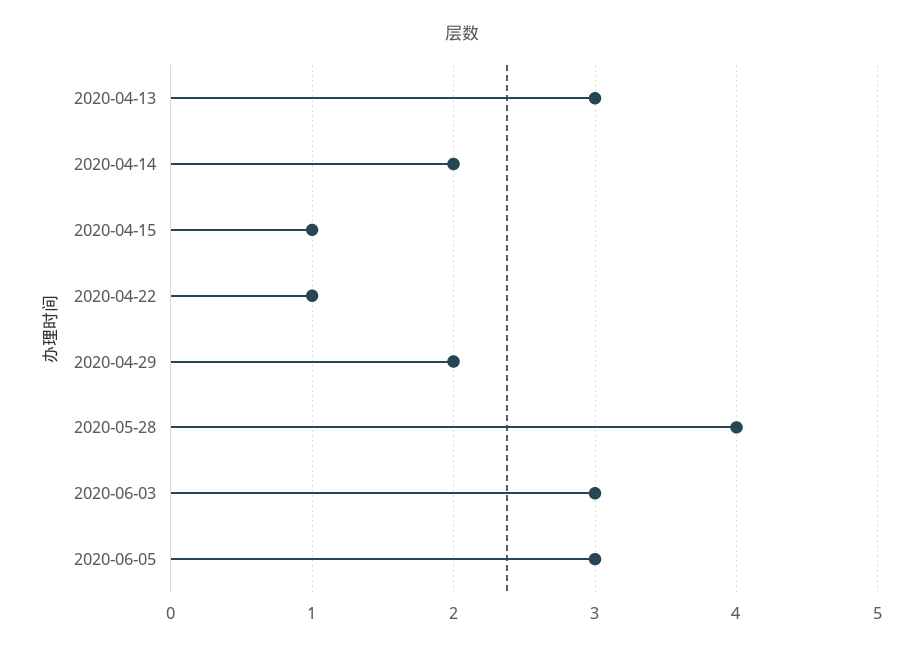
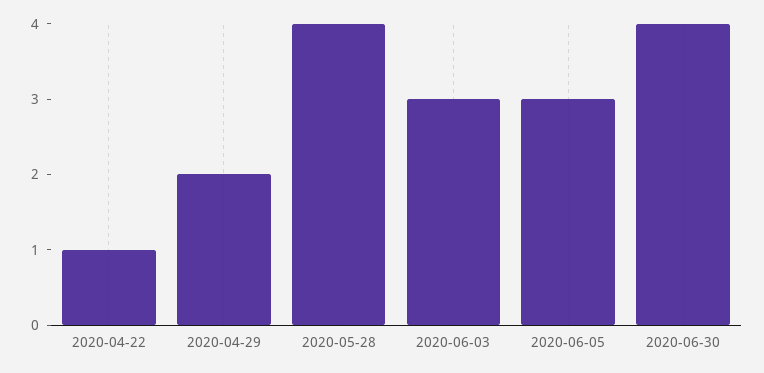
2020-04-13: 3 -> none
2020-04-14: 2 -> none
2020-04-15: 1 -> none
2020-06-30: none -> 4

